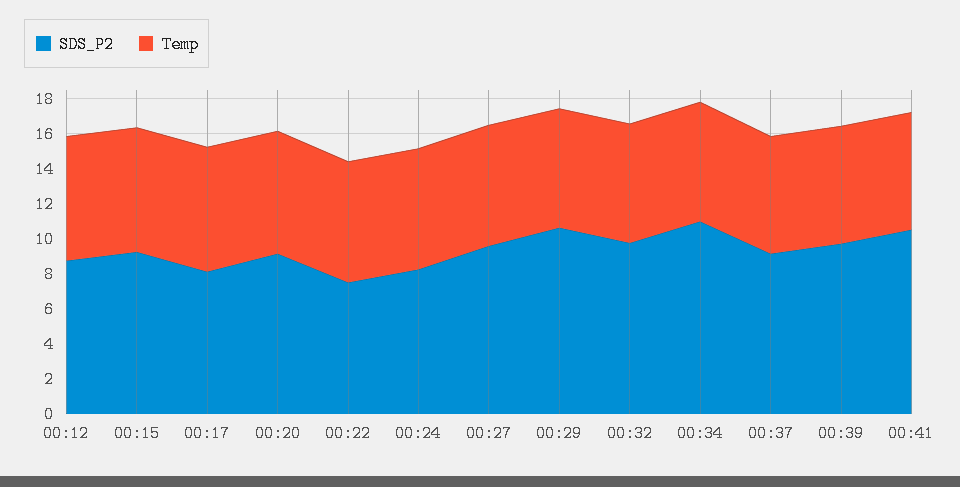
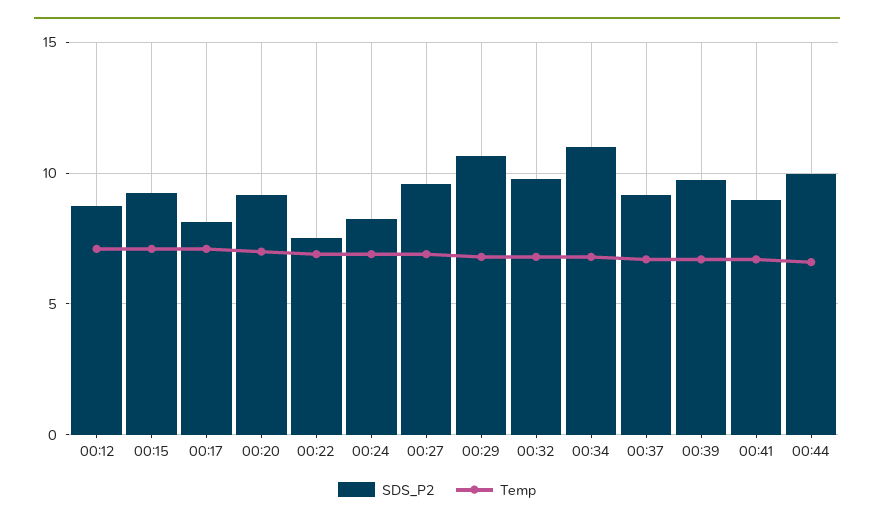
SDS_P2, 00:41: 10.5 -> 9
SDS_P2, 00:44: none -> 10
Temp, 00:44: none -> 6.5

